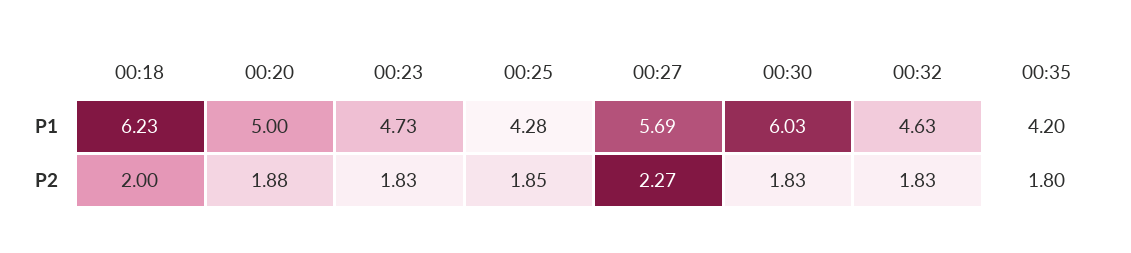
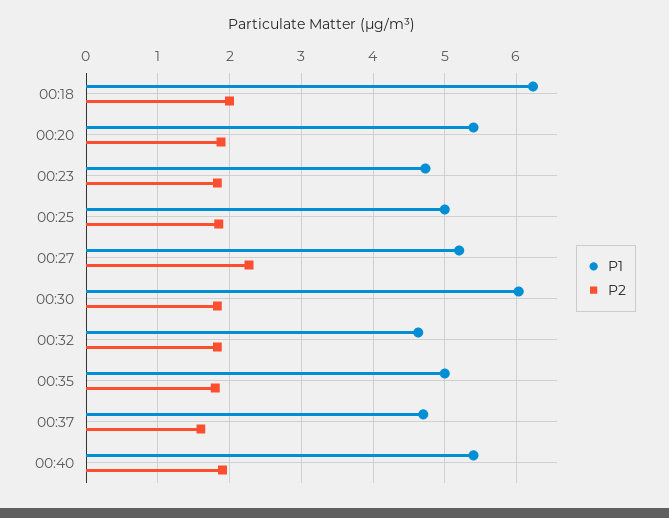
P1, 00:20: 5 -> 5.4
P1, 00:25: 4.28 -> 5
P1, 00:27: 5.69 -> 5.2
P1, 00:35: 4.2 -> 5
P1, 00:37: none -> 4.7
P2, 00:37: none -> 1.6
P1, 00:40: none -> 5.4
P2, 00:40: none -> 1.9

